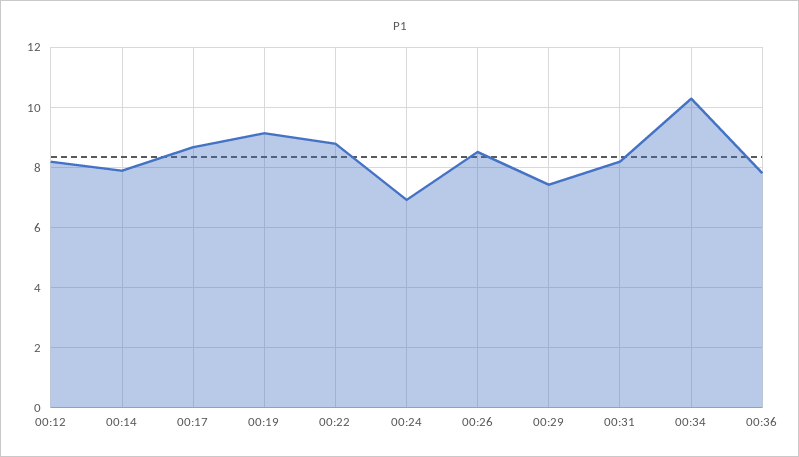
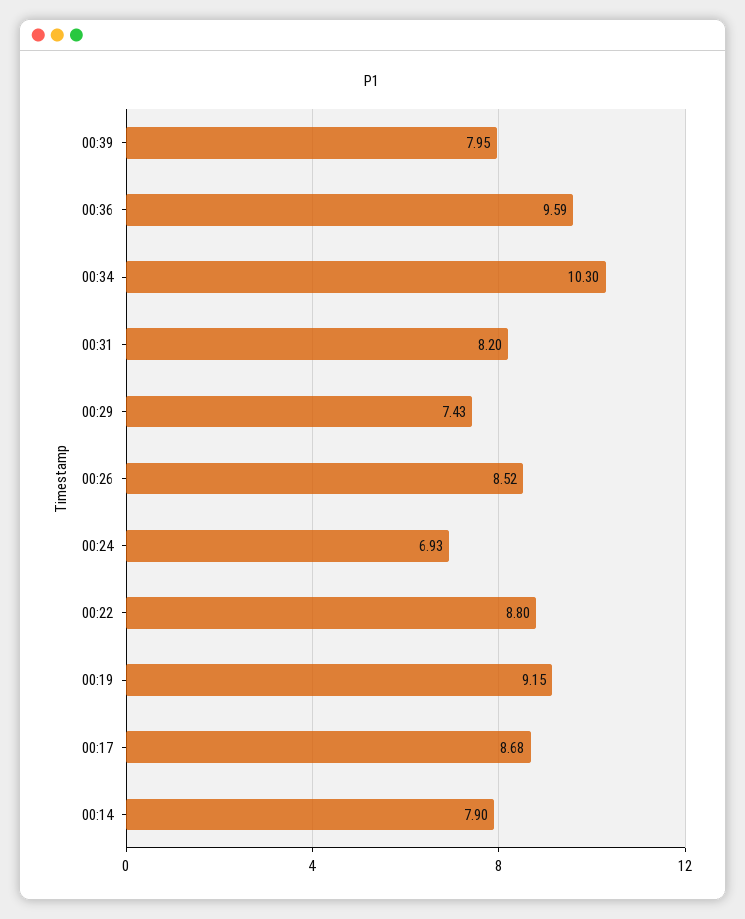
00:12: 8.2 -> none
00:36: 7.8 -> 9.59
00:39: none -> 7.95

